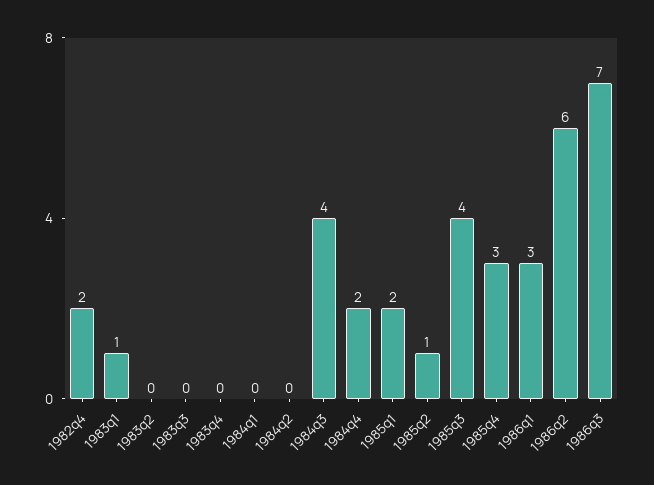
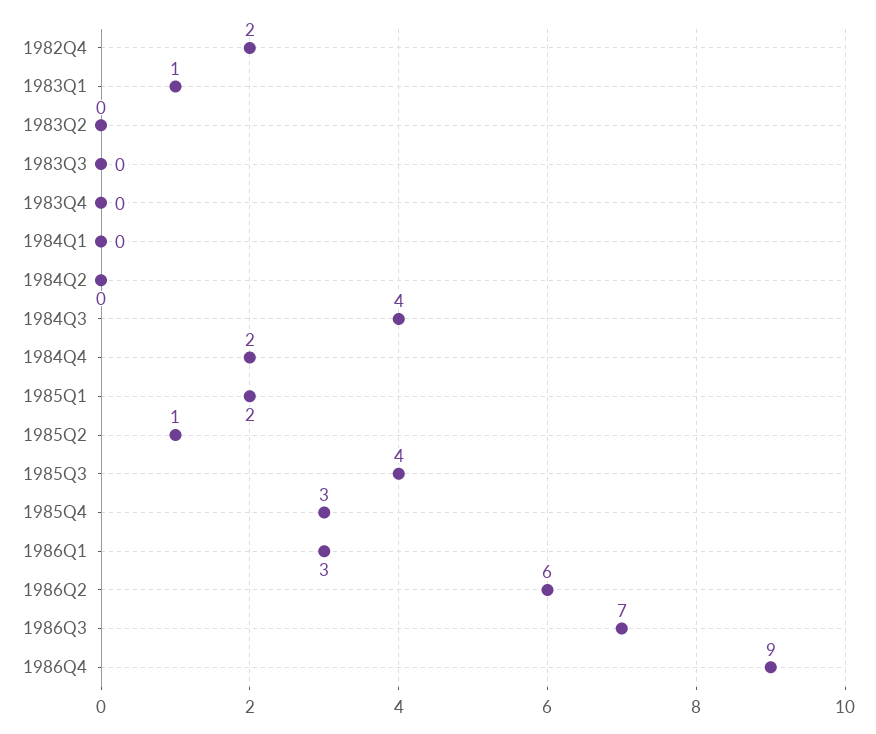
1986Q4: none -> 9

